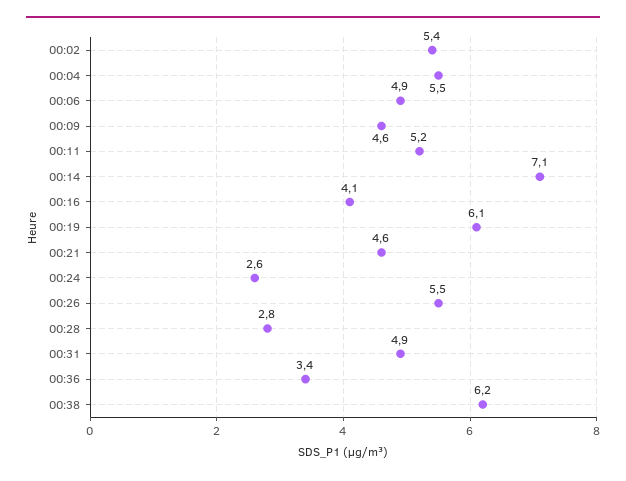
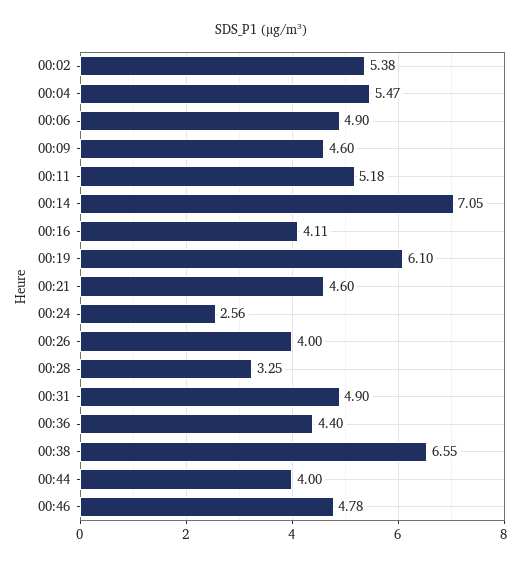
00:26: 5.5 -> 4
00:28: 2.8 -> 3.25
00:36: 3.4 -> 4.4
00:38: 6.2 -> 6.55
00:44: none -> 4
00:46: none -> 4.78

